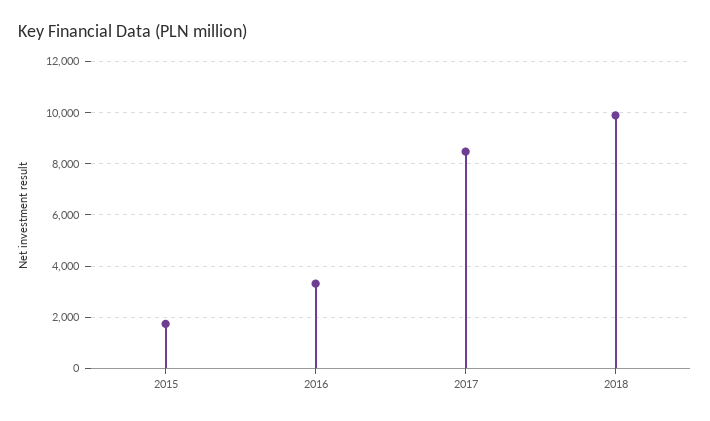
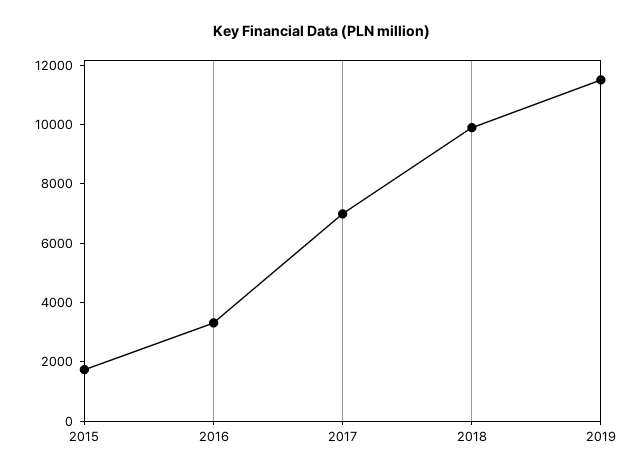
2017: 8500 -> 7000
2019: none -> 11500

